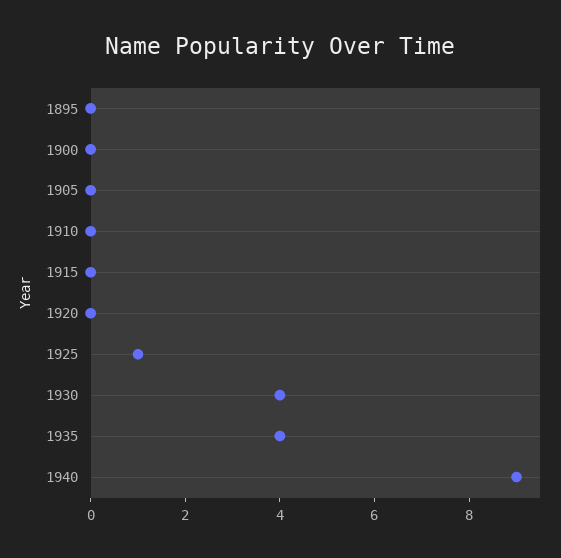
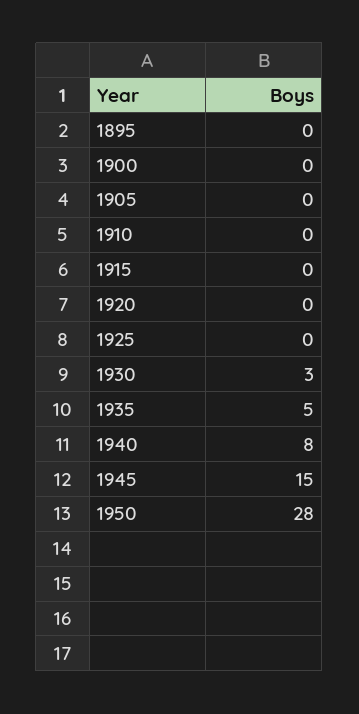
1925: 1 -> 0
1930: 4 -> 3
1935: 4 -> 5
1940: 9 -> 8
1945: none -> 15
1950: none -> 28

